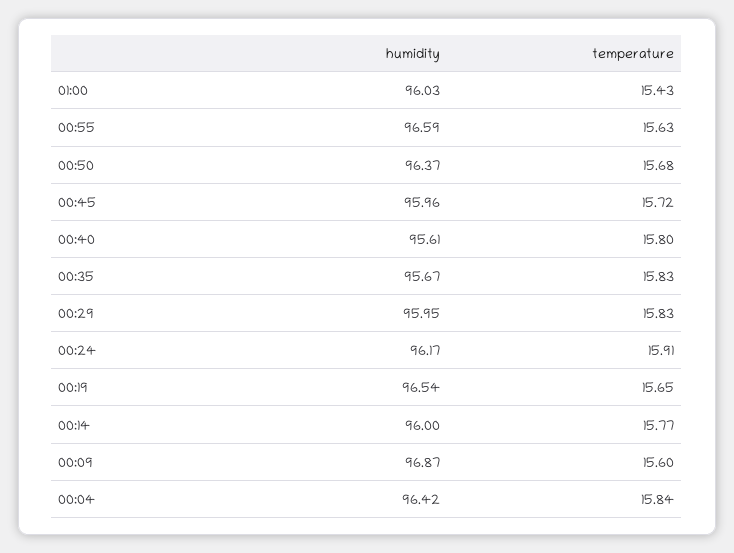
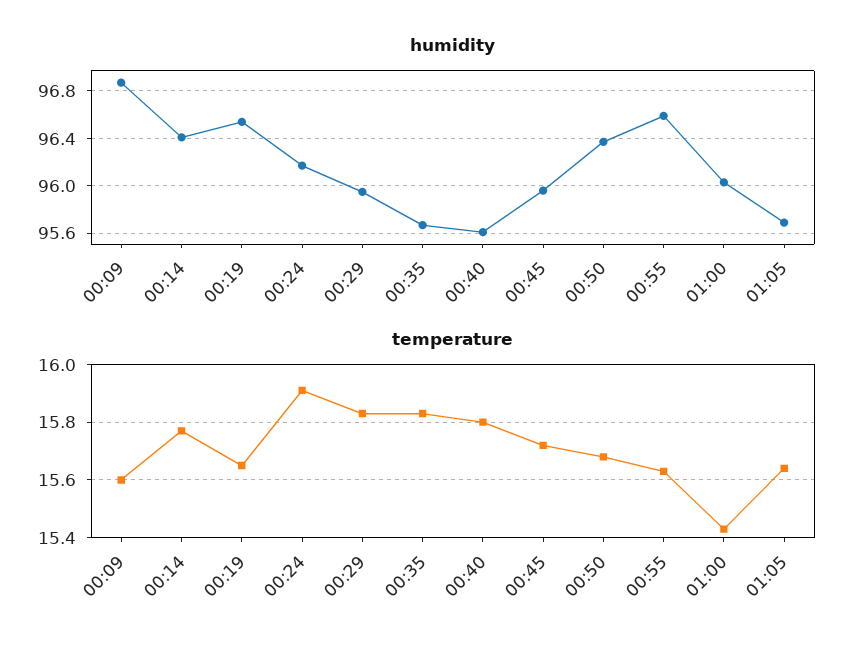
humidity, 00:14: 96 -> 96.4
humidity, 00:04: 96.42 -> none
temperature, 00:04: 15.84 -> none
humidity, 01:05: none -> 95.7
temperature, 01:05: none -> 15.65

